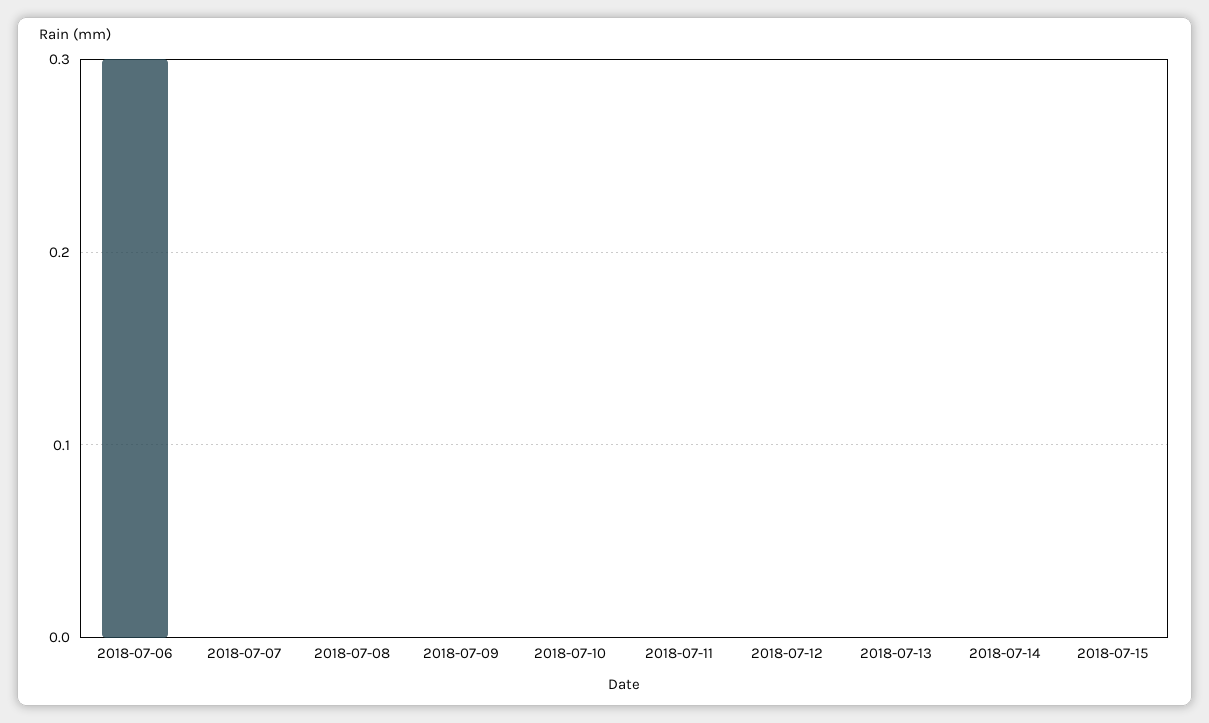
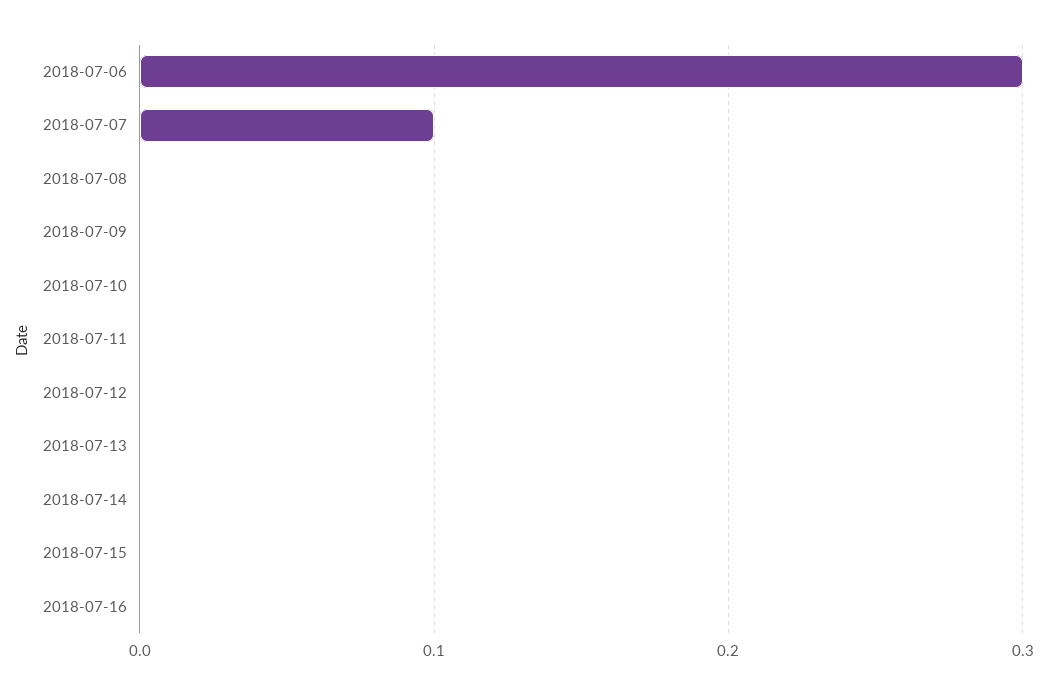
2018-07-07: 0 -> 0.1
2018-07-16: none -> 0

